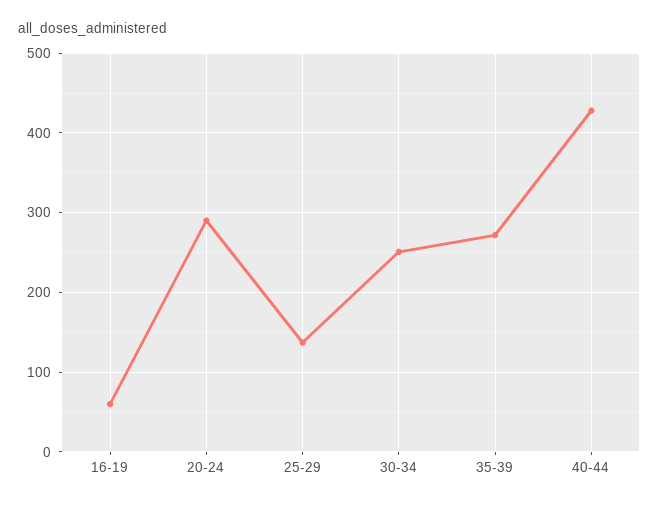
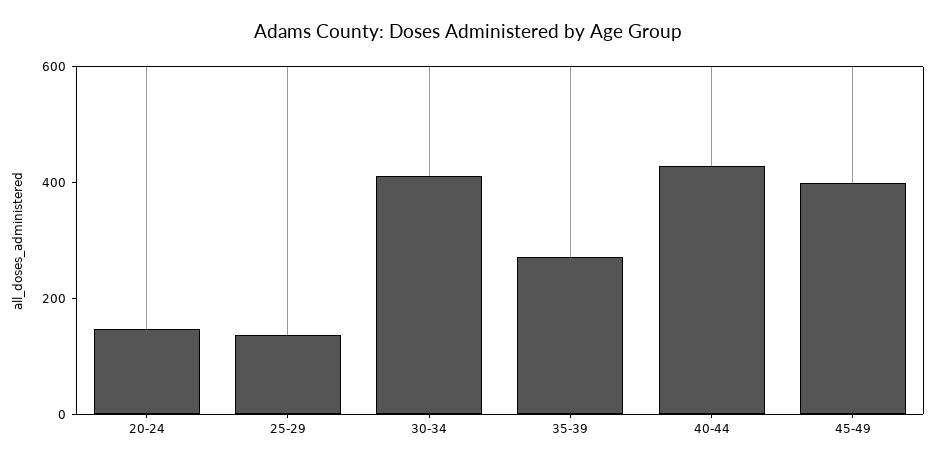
16-19: 60 -> none
20-24: 290 -> 150
30-34: 250 -> 400
45-49: none -> 400

